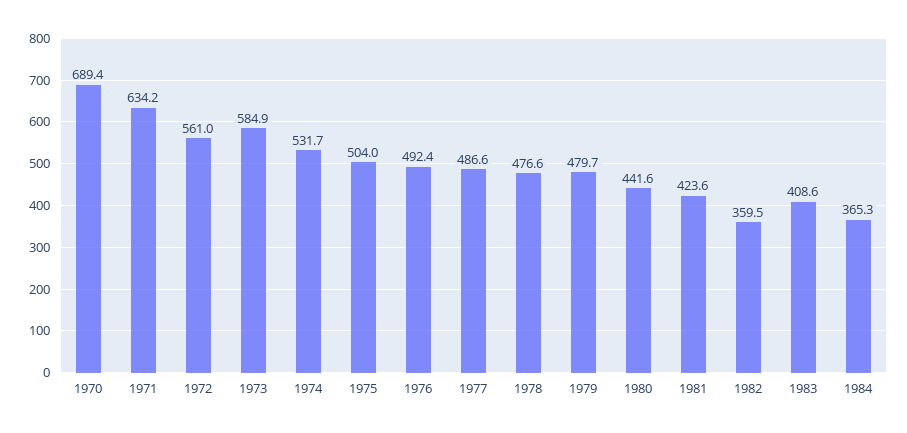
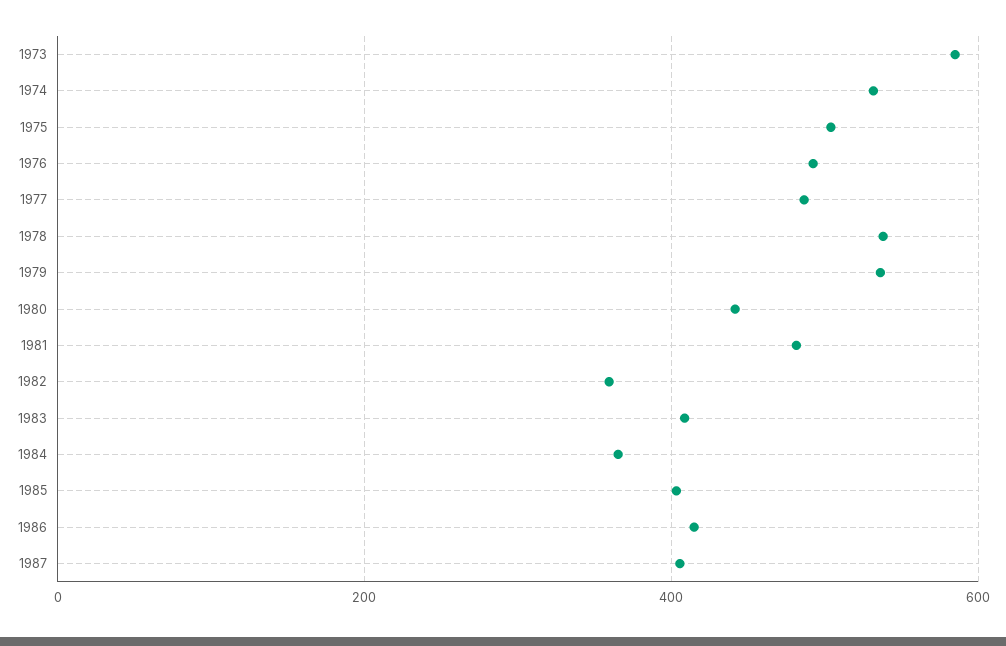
1970: 689.4 -> none
1971: 634.2 -> none
1972: 561 -> none
1978: 476.6 -> 540
1979: 479.7 -> 540
1981: 423.6 -> 480
1985: none -> 400
1986: none -> 420
1987: none -> 400

